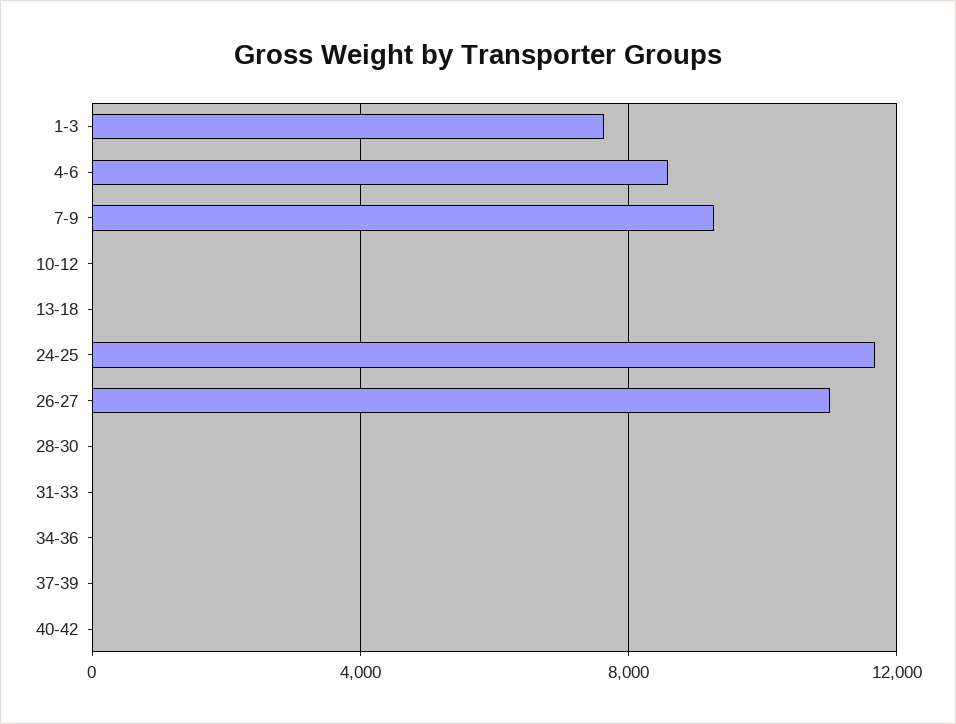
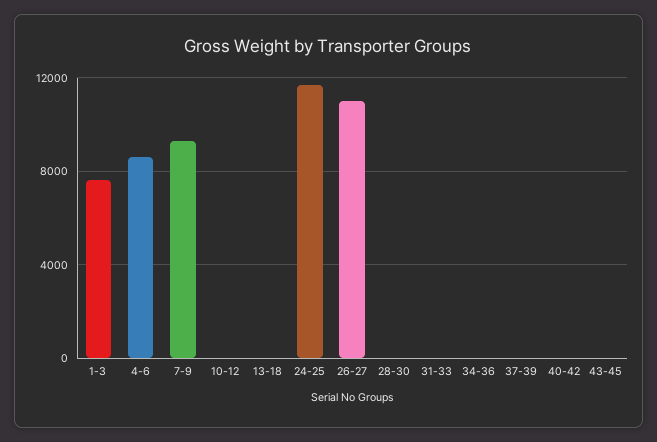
43-45: none -> 0

